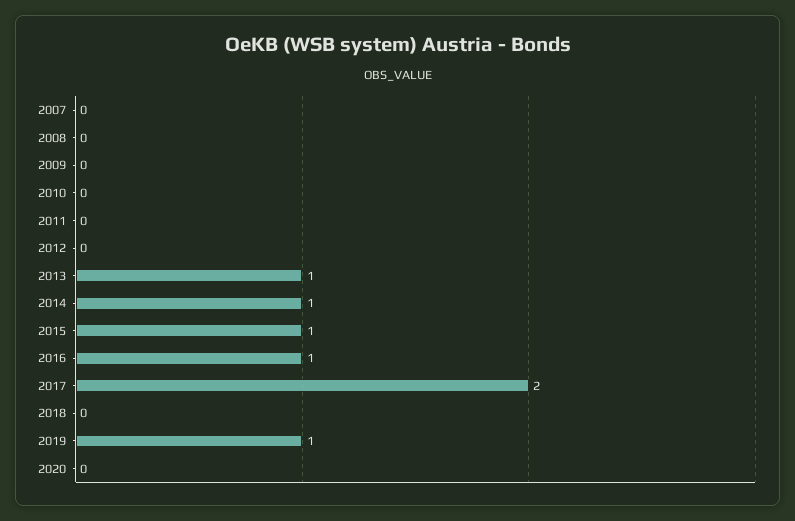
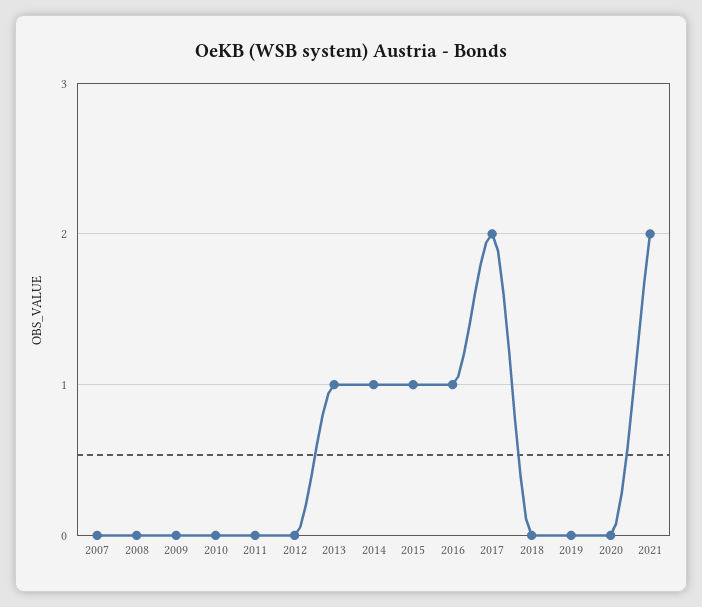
2019: 1 -> 0
2021: none -> 2

